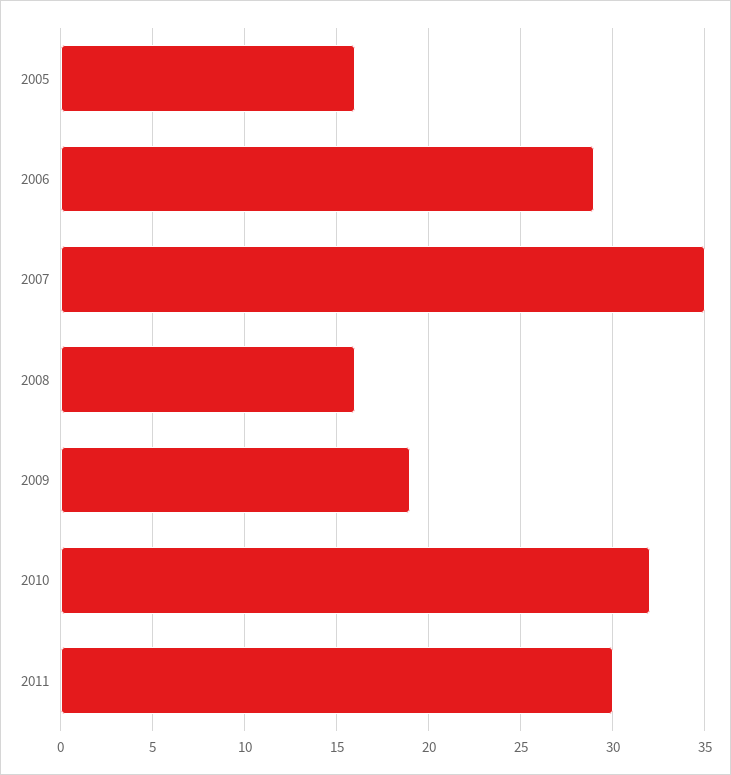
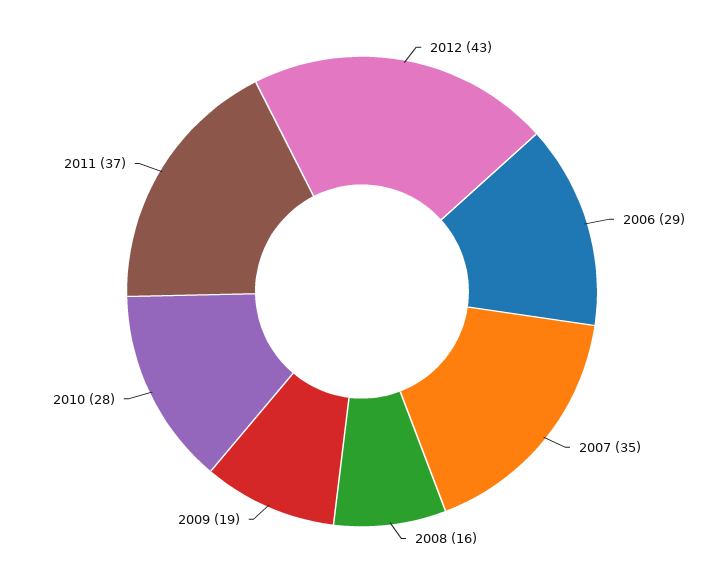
2005: 16 -> none
2010: 32 -> 28
2011: 30 -> 37
2012: none -> 43

